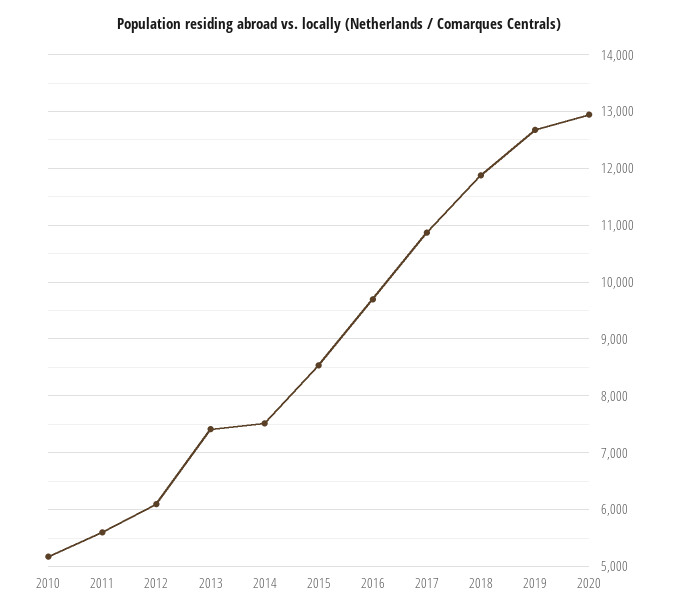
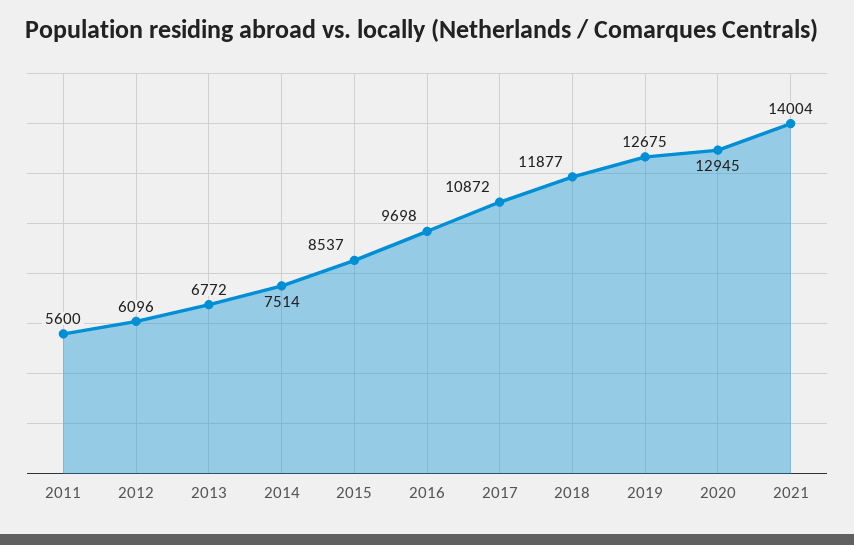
2010: 5200 -> none
2013: 7400 -> 6772
2021: none -> 14004

